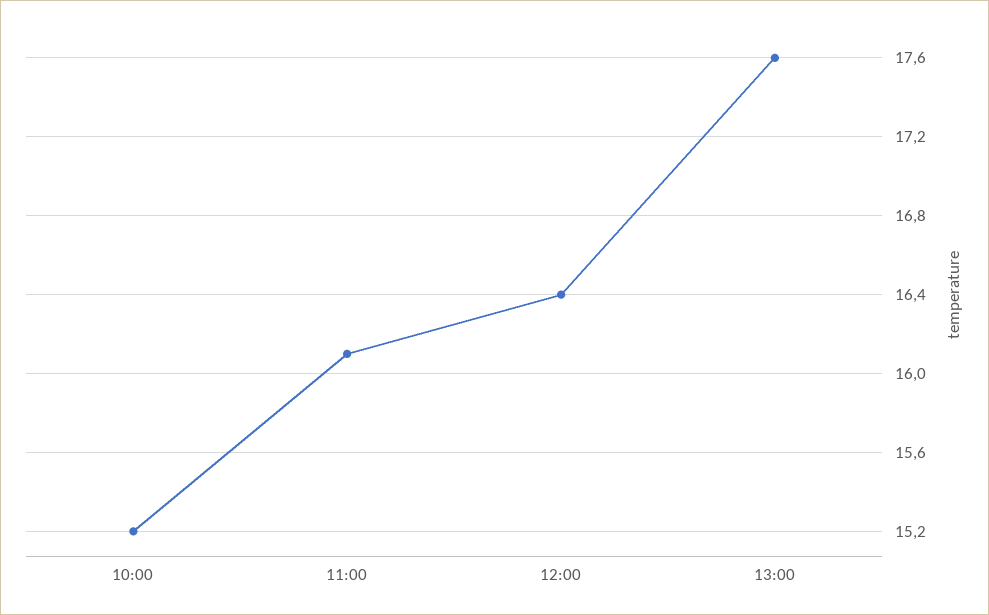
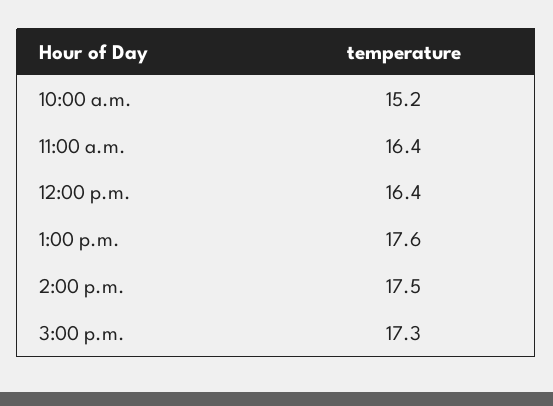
11:00: 16.1 -> 16.4
2:00 p.m.: none -> 17.5
3:00 p.m.: none -> 17.3

